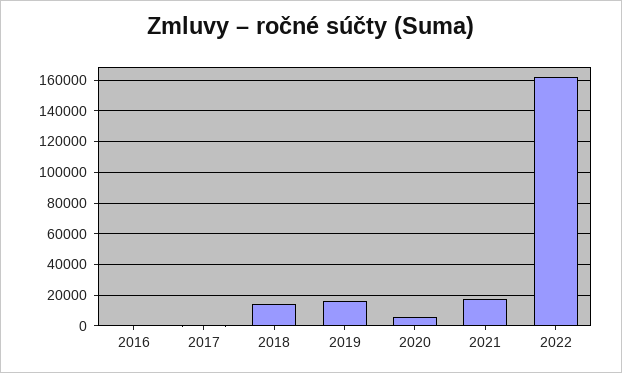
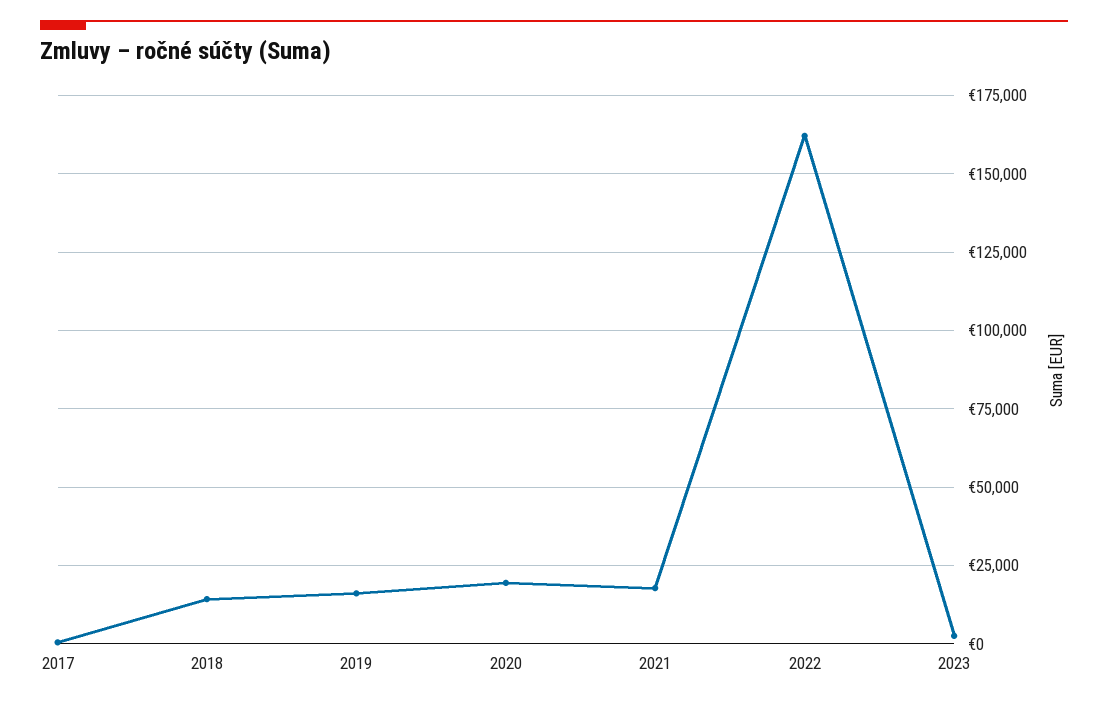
2016: 0 -> none
2020: 5000 -> 20000
2023: none -> 2500

